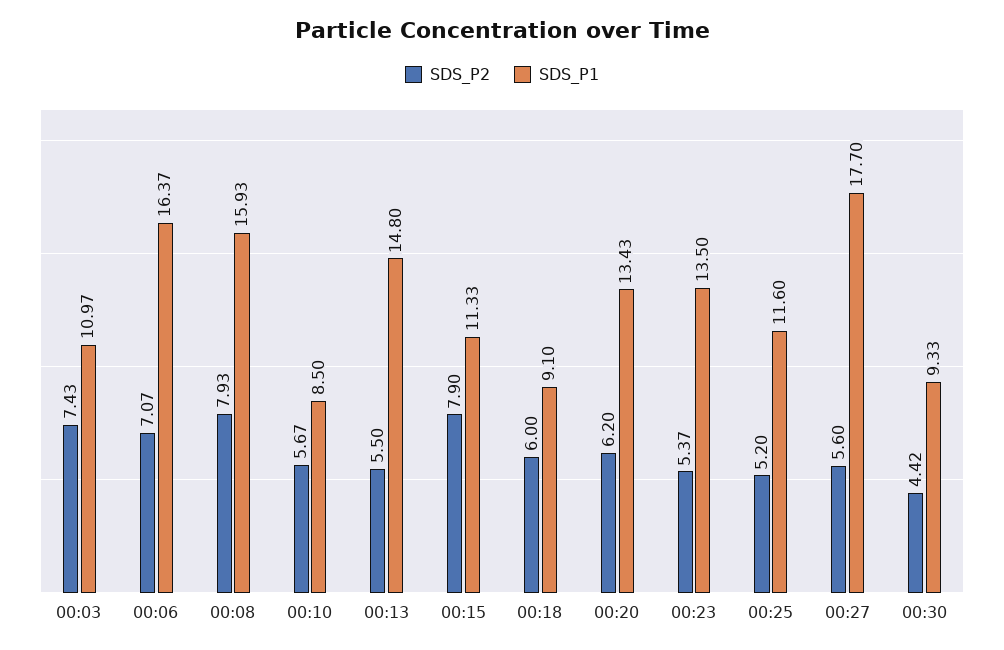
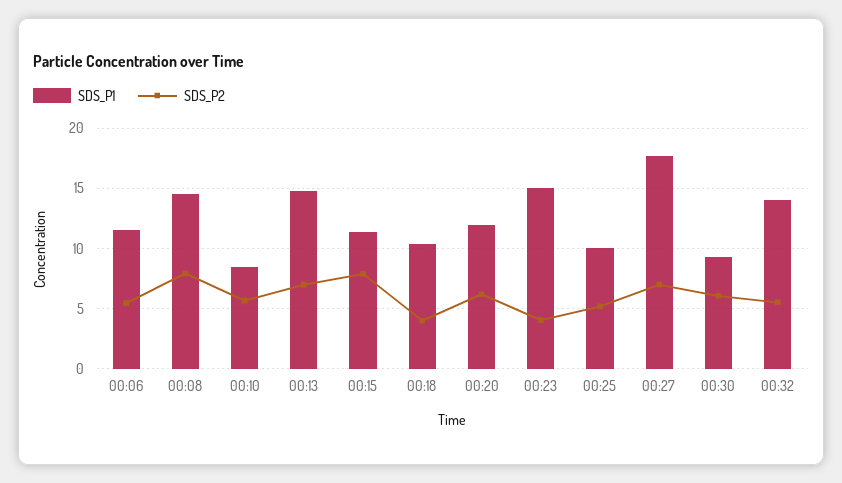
SDS_P2, 00:03: 7.43 -> none
SDS_P1, 00:03: 10.97 -> none
SDS_P2, 00:06: 7.07 -> 5.5
SDS_P1, 00:06: 16.37 -> 11.5
SDS_P1, 00:08: 15.93 -> 14.5
SDS_P2, 00:13: 5.5 -> 7
SDS_P2, 00:18: 6 -> 4
SDS_P1, 00:18: 9.1 -> 10.5
SDS_P1, 00:20: 13.43 -> 12
SDS_P2, 00:23: 5.37 -> 4
SDS_P1, 00:23: 13.5 -> 15
SDS_P1, 00:25: 11.6 -> 10
SDS_P2, 00:27: 5.6 -> 7
SDS_P2, 00:30: 4.42 -> 6
SDS_P1, 00:32: none -> 14
SDS_P2, 00:32: none -> 5.5

